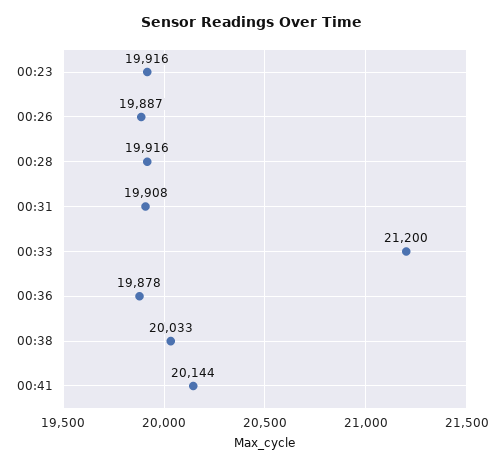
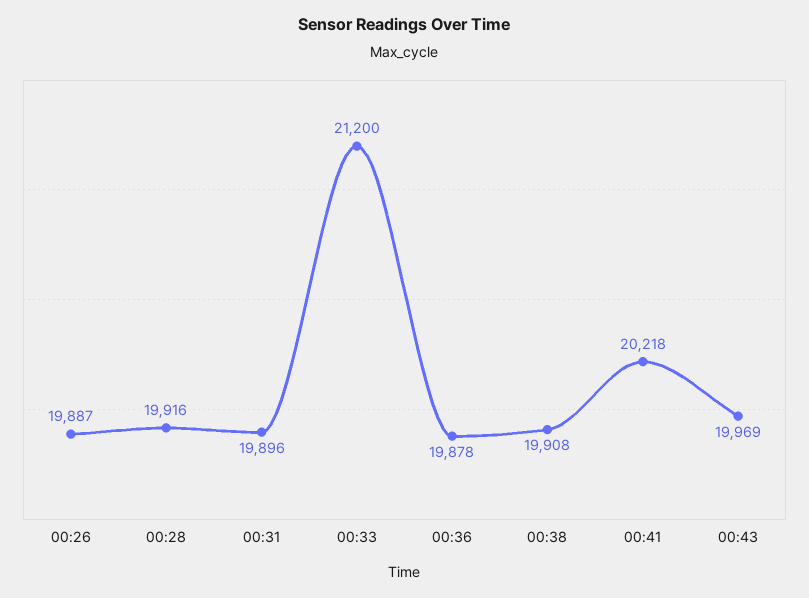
00:23: 19916 -> none
00:31: 19908 -> 19896
00:38: 20033 -> 19908
00:41: 20144 -> 20218
00:43: none -> 19969

